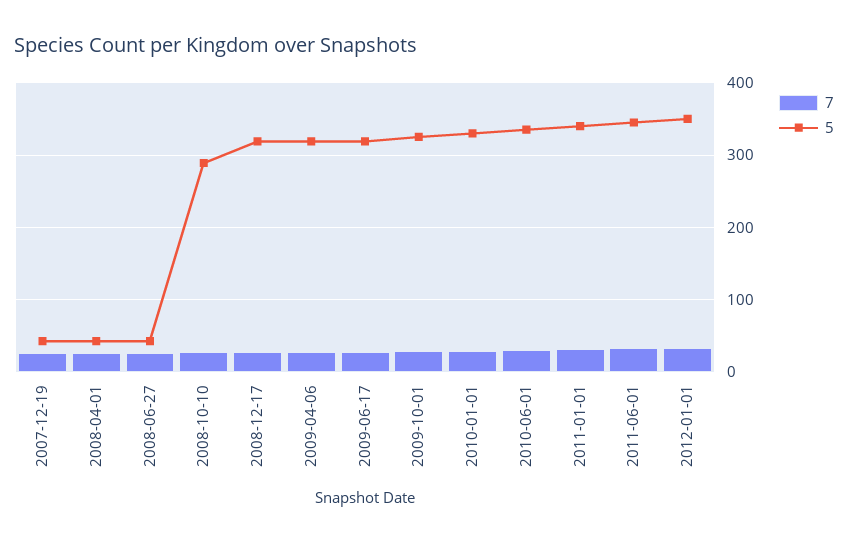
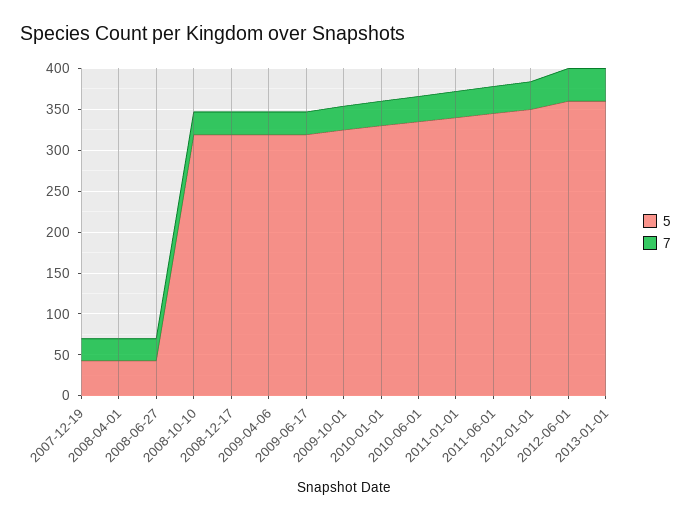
5, 2008-10-10: 290 -> 320
5, 2012-06-01: none -> 360
7, 2012-06-01: none -> 40
5, 2013-01-01: none -> 360
7, 2013-01-01: none -> 40

